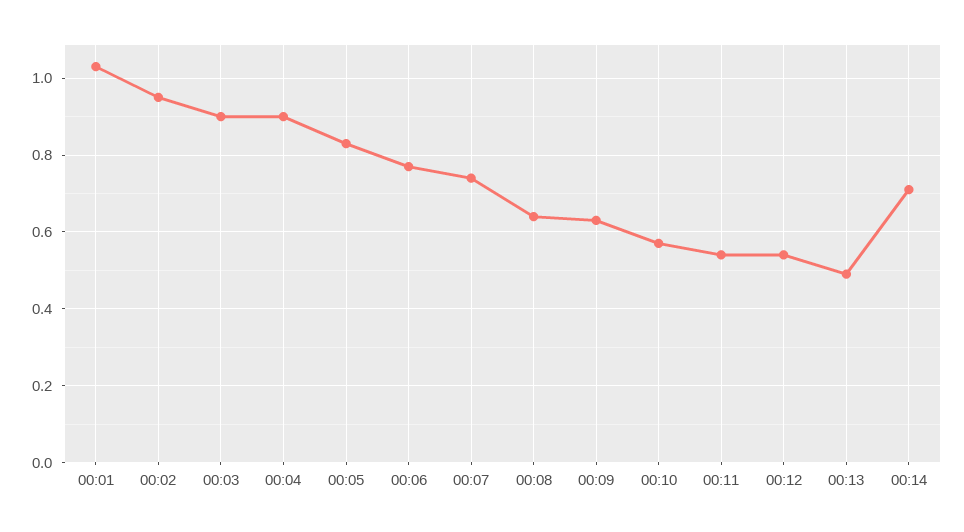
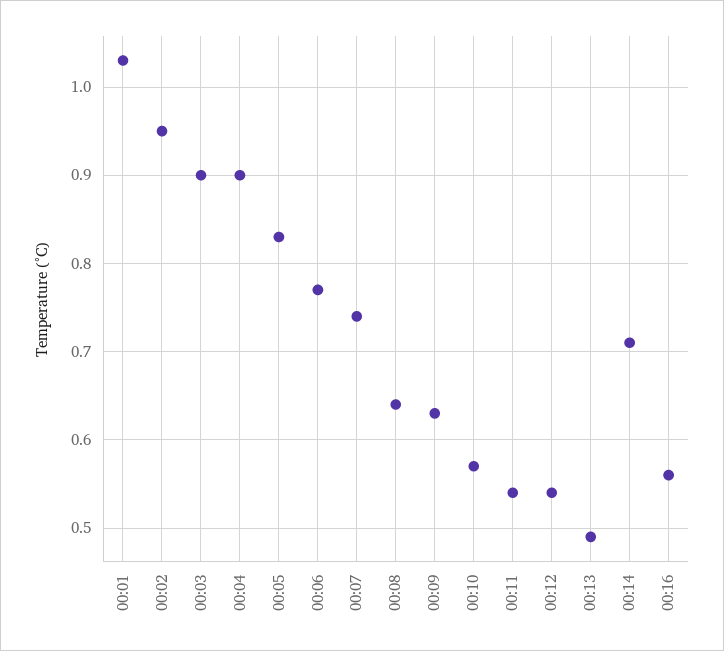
00:16: none -> 0.56

